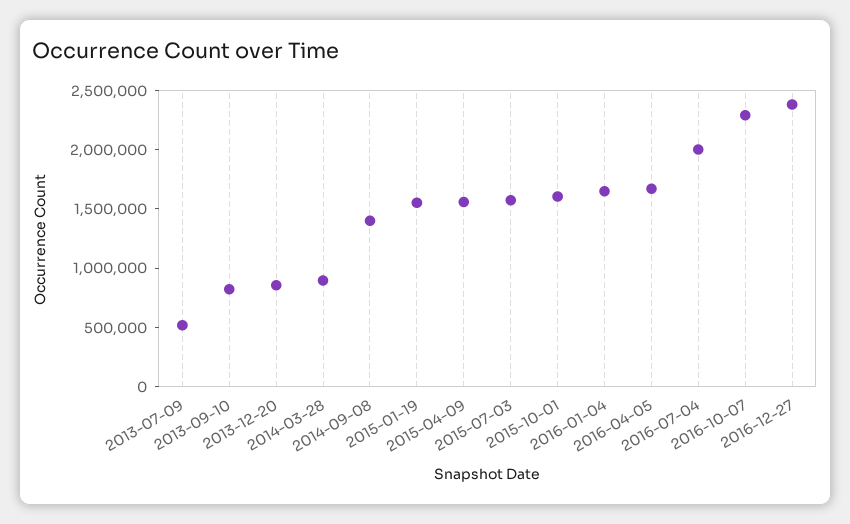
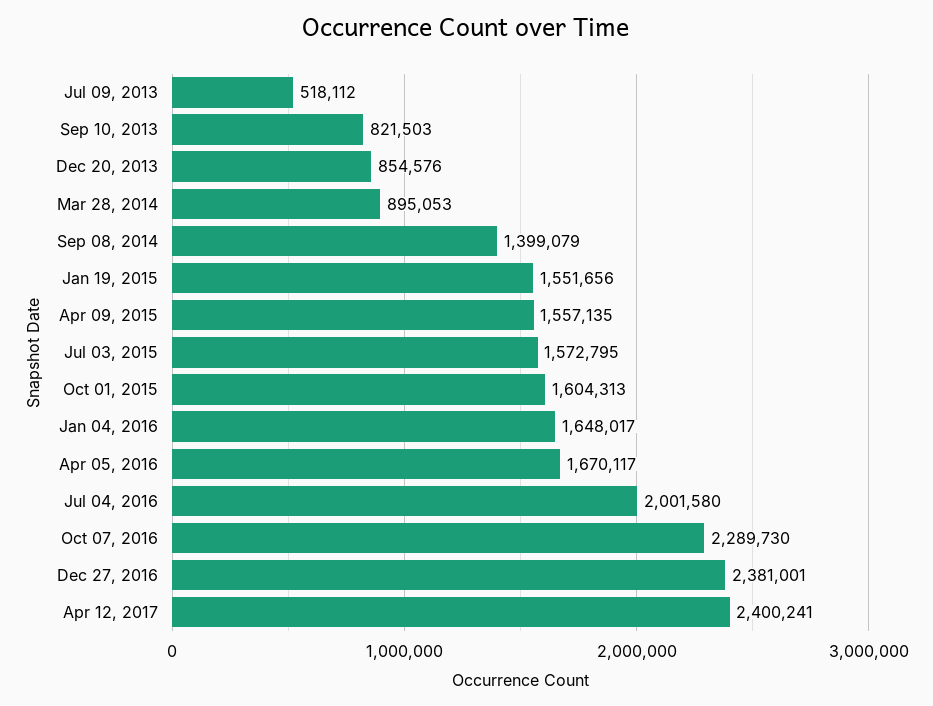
Apr 12, 2017: none -> 2400241

